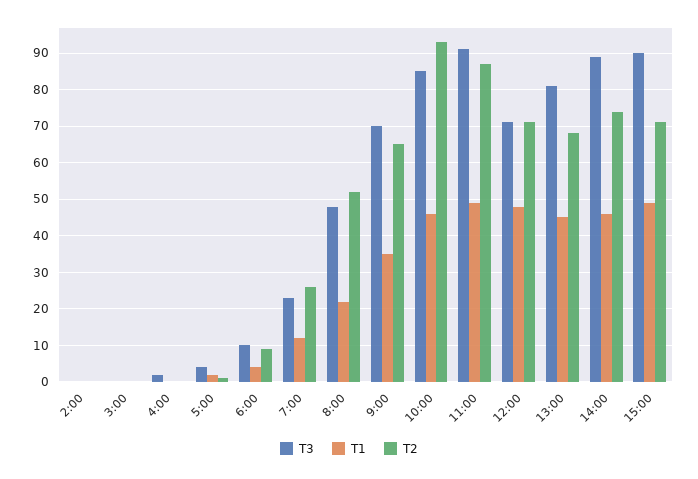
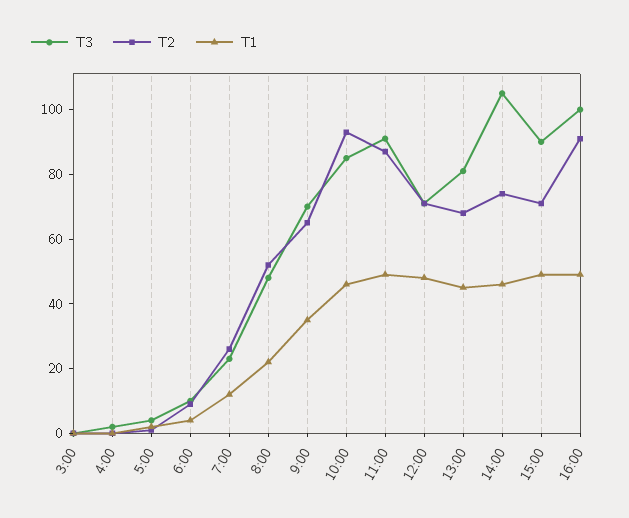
T3, 2:00: 0 -> none
T1, 2:00: 0 -> none
T2, 2:00: 0 -> none
T3, 14:00: 90 -> 105
T3, 16:00: none -> 100
T2, 16:00: none -> 90
T1, 16:00: none -> 50

